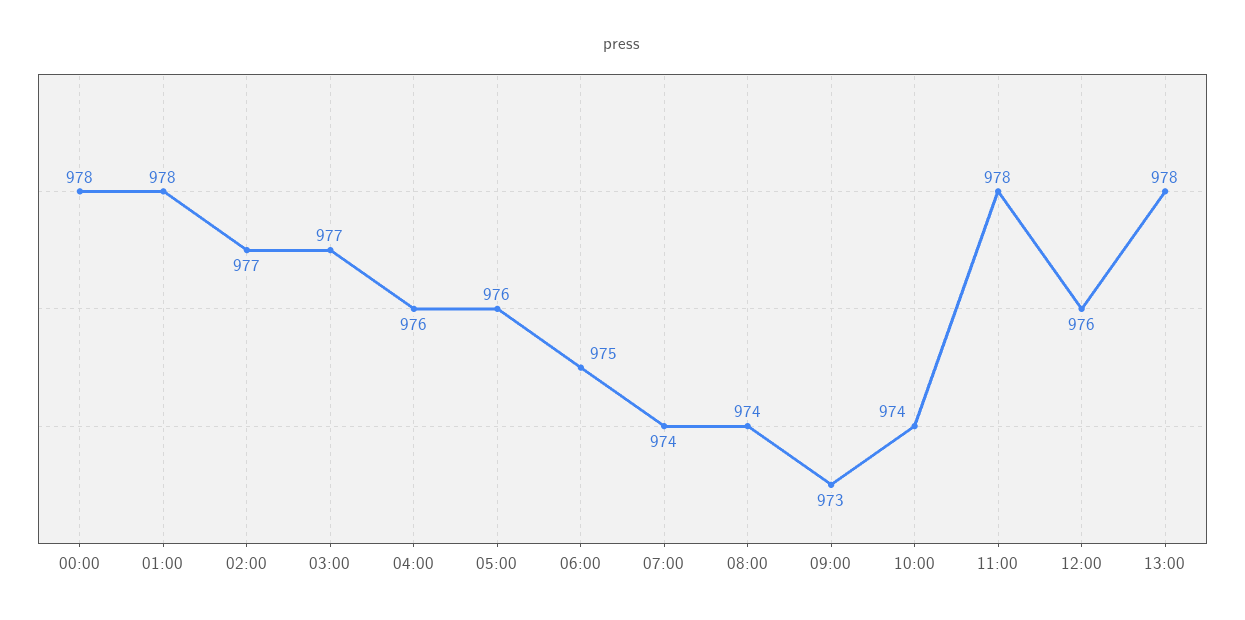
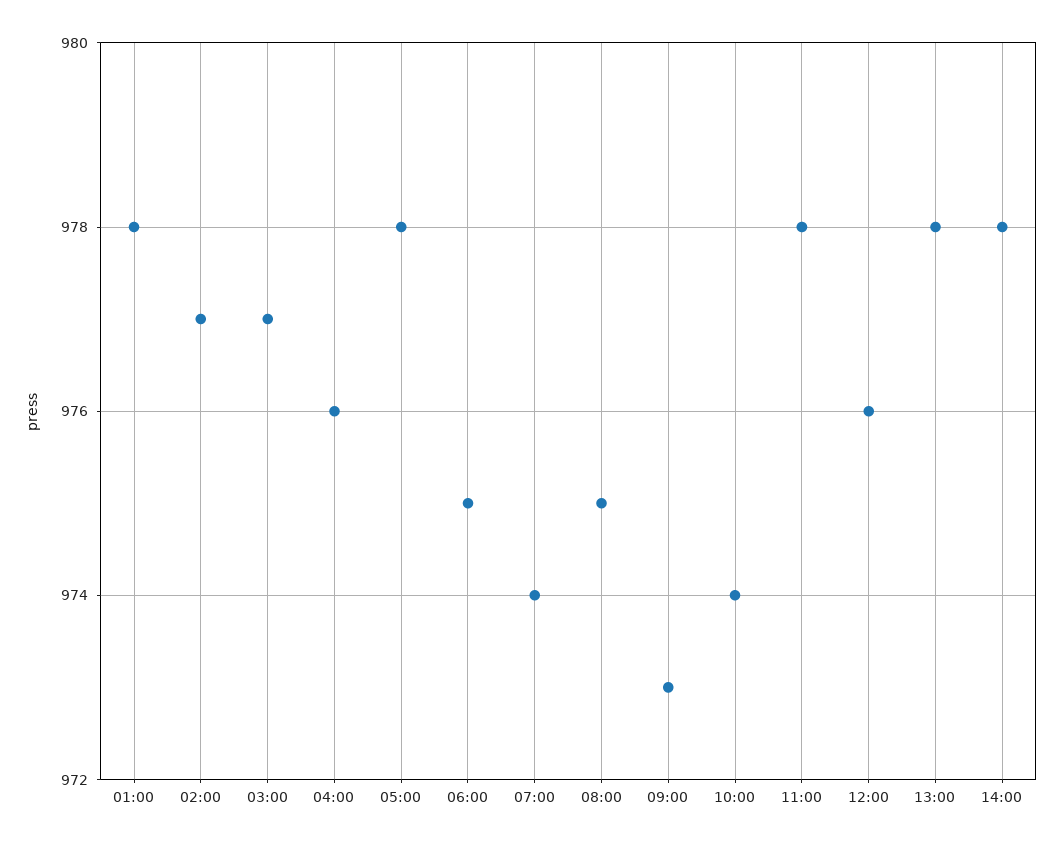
00:00: 978 -> none
05:00: 976 -> 978
08:00: 974 -> 975
14:00: none -> 978

